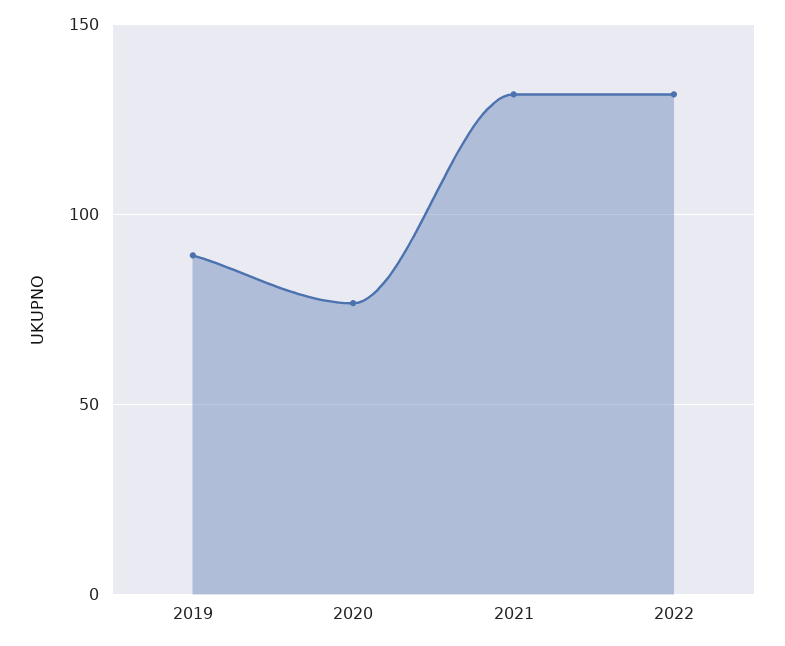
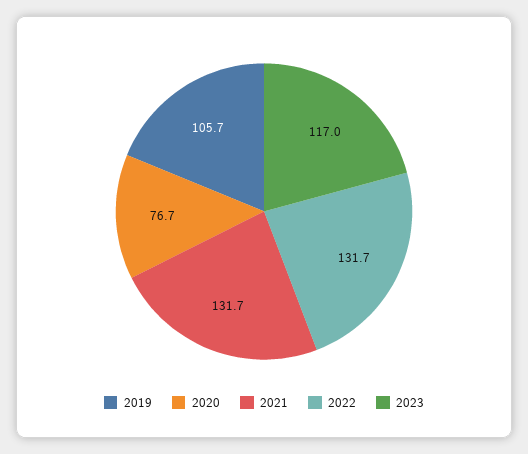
2019: 90 -> 105.7
2023: none -> 117

